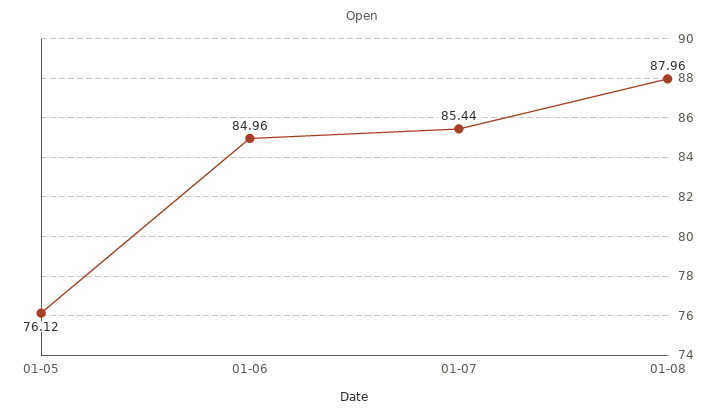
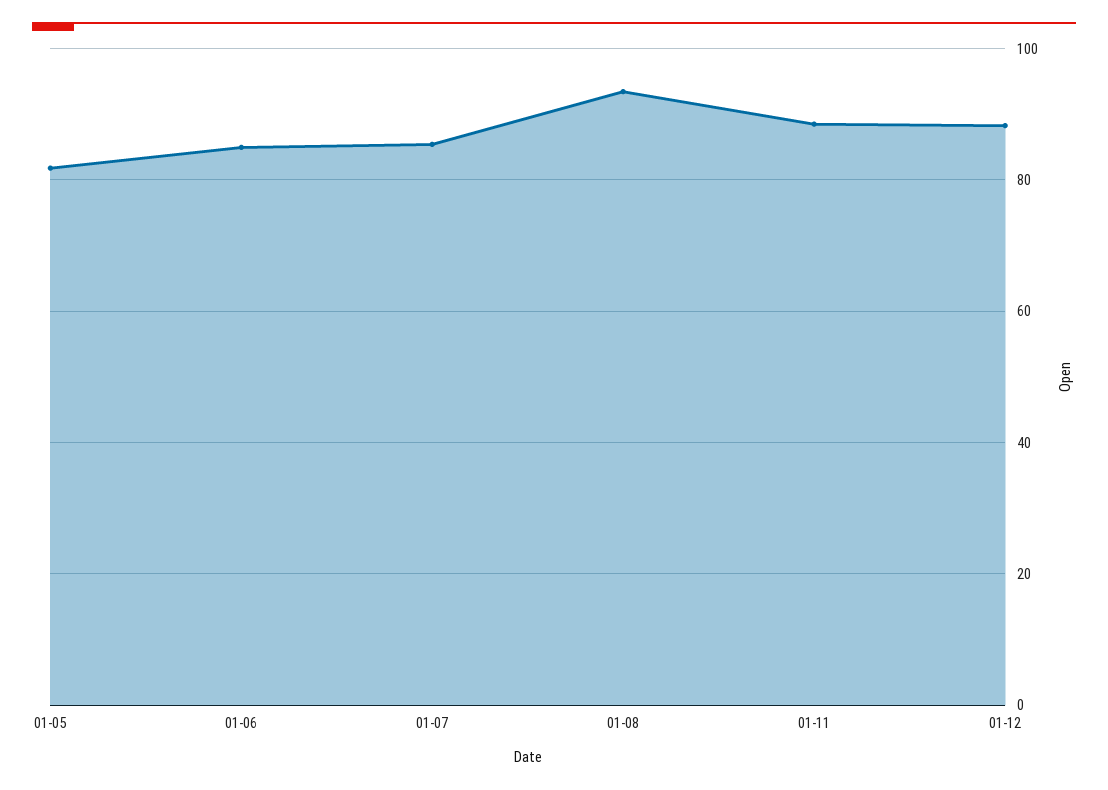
01-05: 76.12 -> 82
01-08: 87.96 -> 94
01-11: none -> 88
01-12: none -> 88

